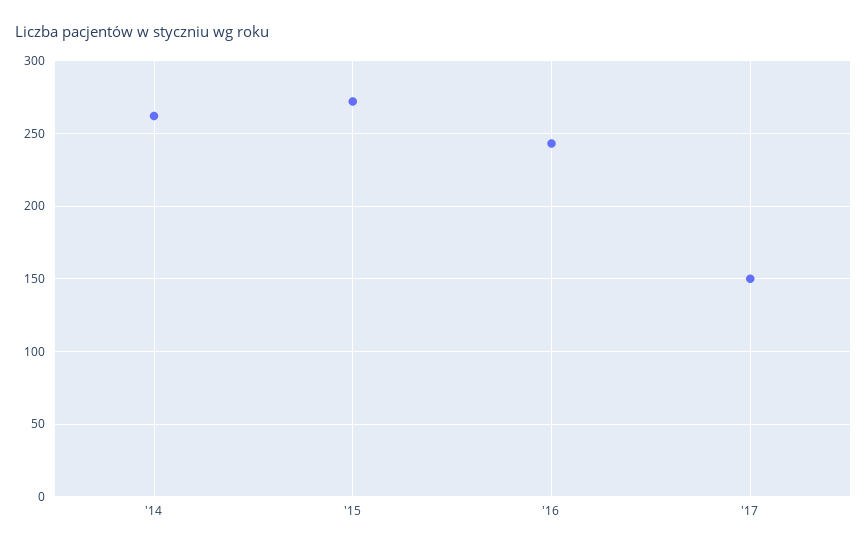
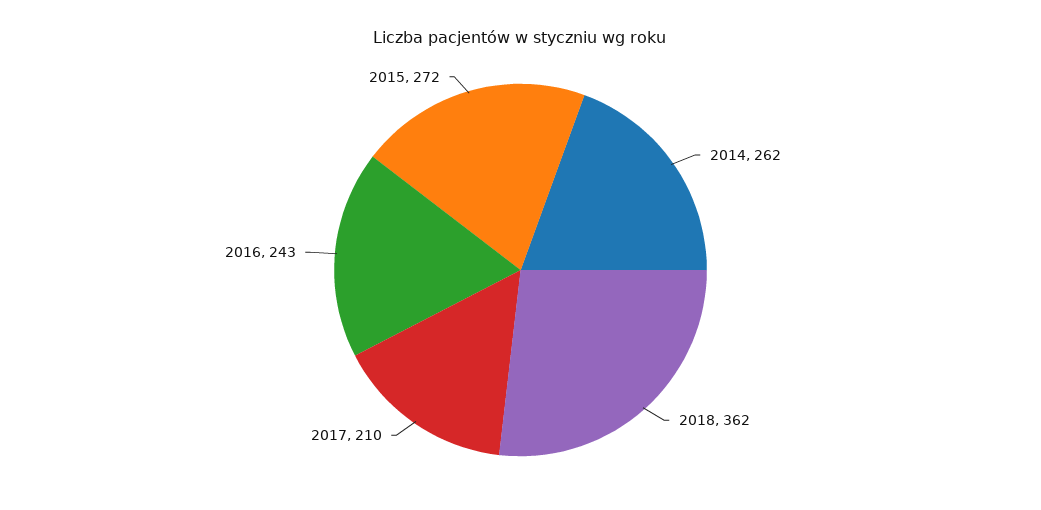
'17: 150 -> 210
2018: none -> 362

